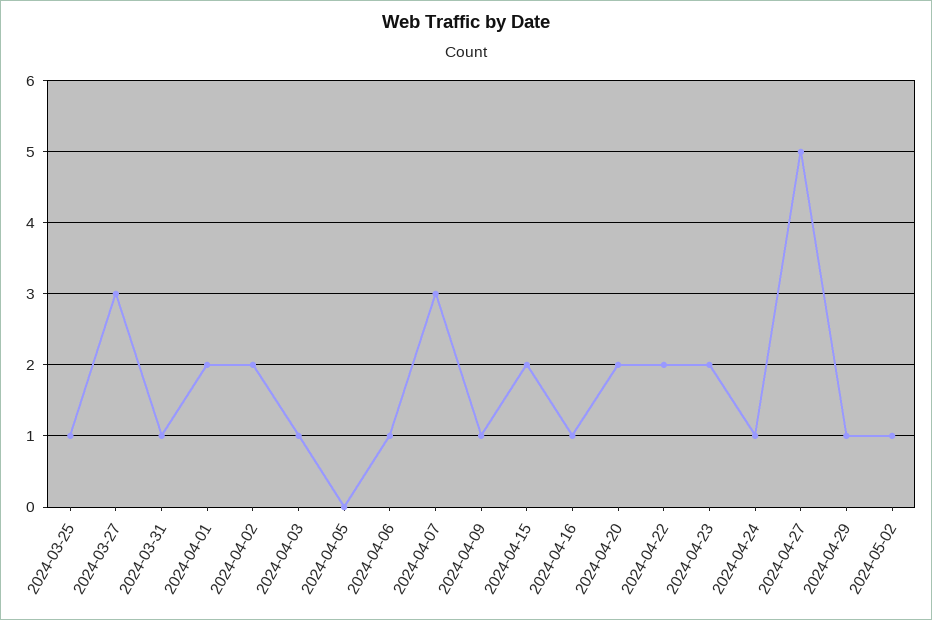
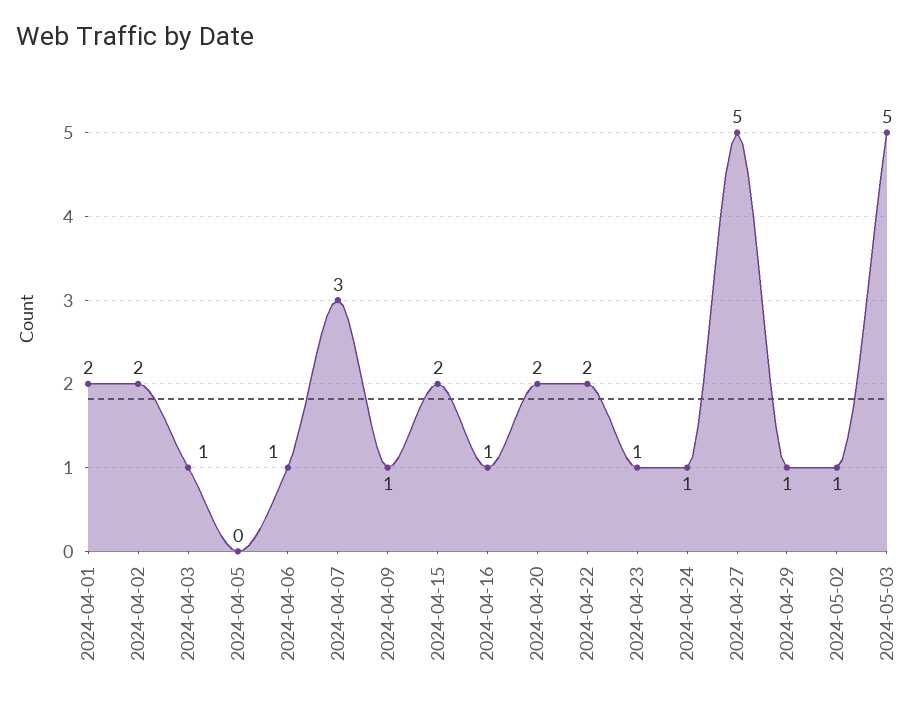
2024-03-25: 1 -> none
2024-03-27: 3 -> none
2024-03-31: 1 -> none
2024-04-23: 2 -> 1
2024-05-03: none -> 5

